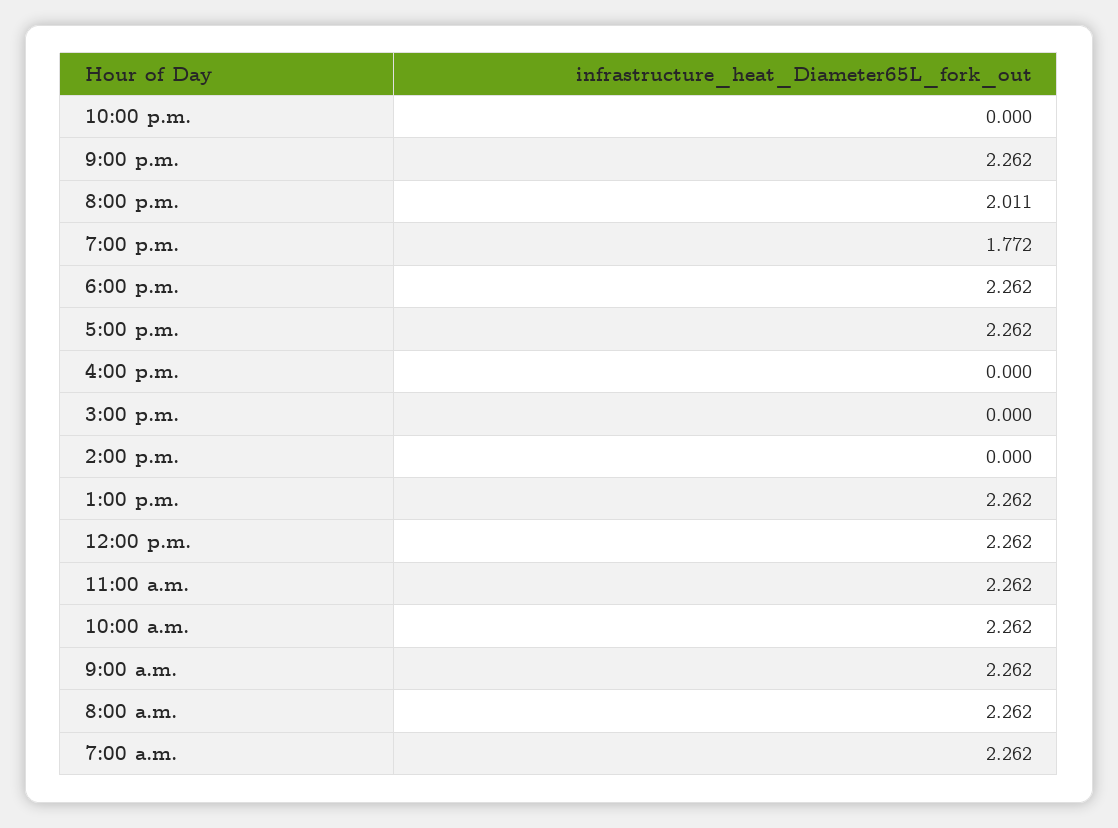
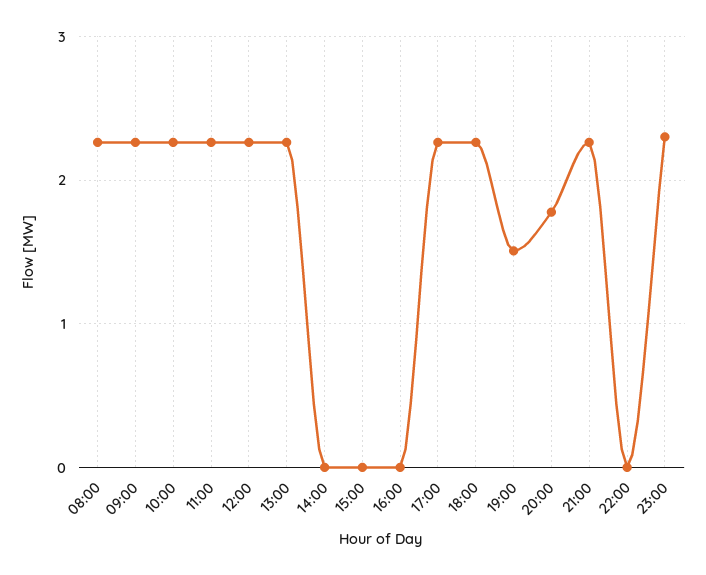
8:00 p.m.: 2.011 -> 1.8
7:00 p.m.: 1.772 -> 1.5
7:00 a.m.: 2.262 -> none
23:00: none -> 2.3

